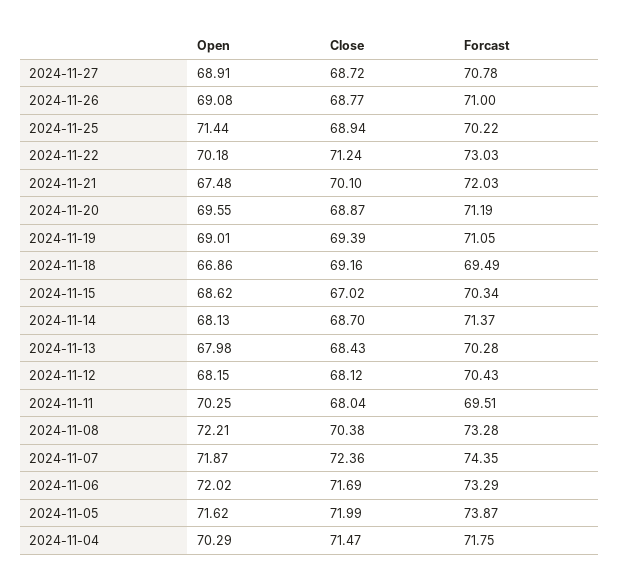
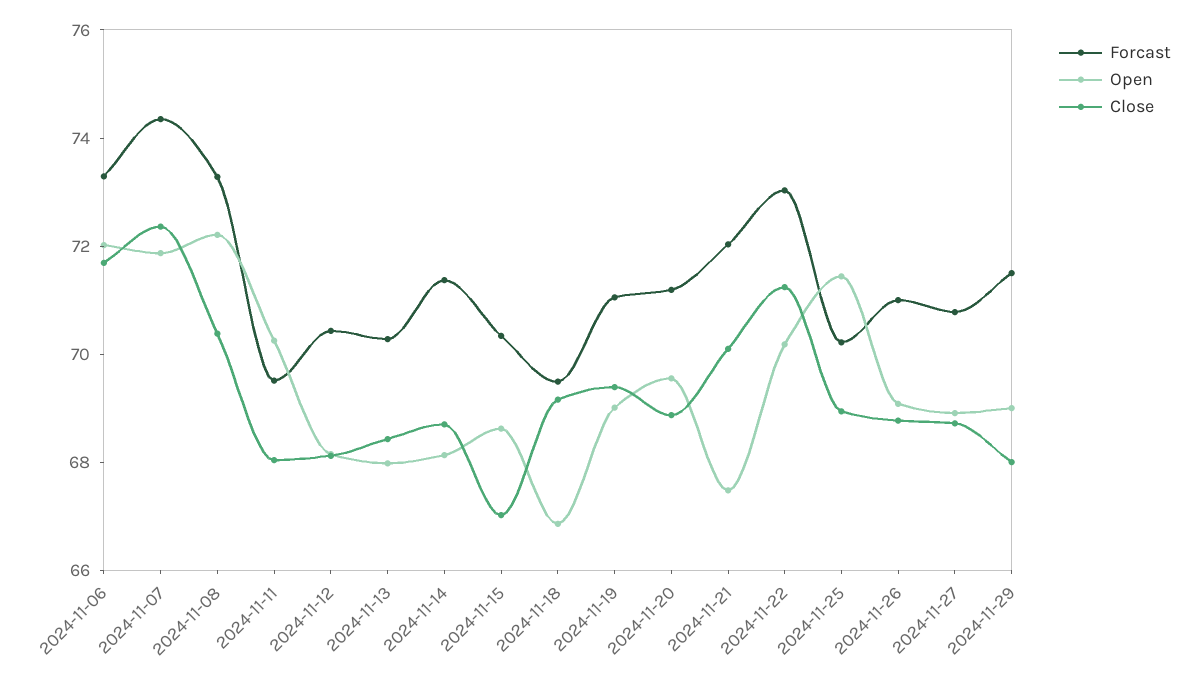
Open, 2024-11-05: 71.62 -> none
Close, 2024-11-05: 71.99 -> none
Forcast, 2024-11-05: 73.87 -> none
Open, 2024-11-04: 70.29 -> none
Close, 2024-11-04: 71.47 -> none
Forcast, 2024-11-04: 71.75 -> none
Forcast, 2024-11-29: none -> 71.5
Open, 2024-11-29: none -> 69
Close, 2024-11-29: none -> 68

